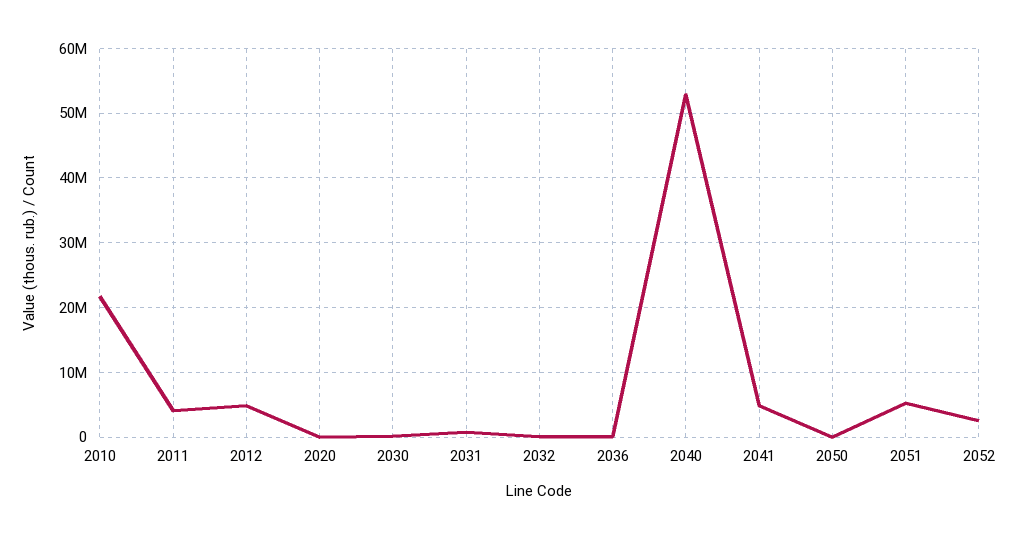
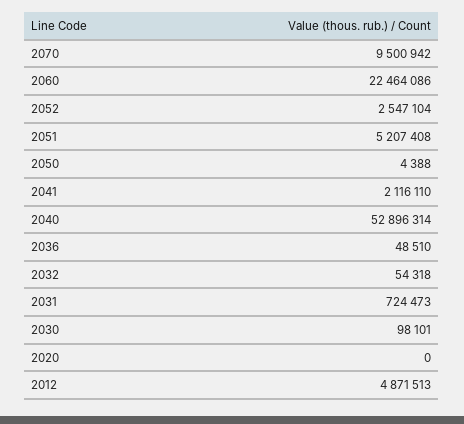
2010: 22000000 -> none
2011: 4000000 -> none
2041: 5000000 -> 2116110
2070: none -> 9500942
2060: none -> 22464086

